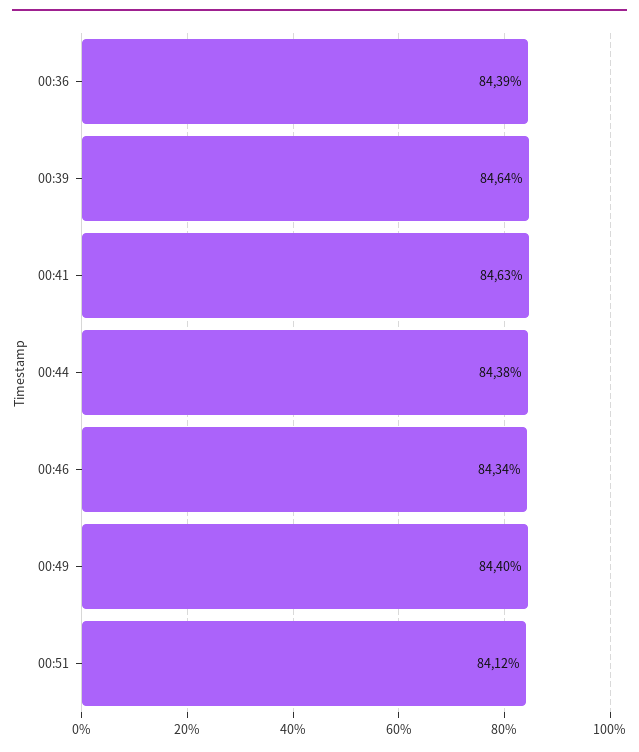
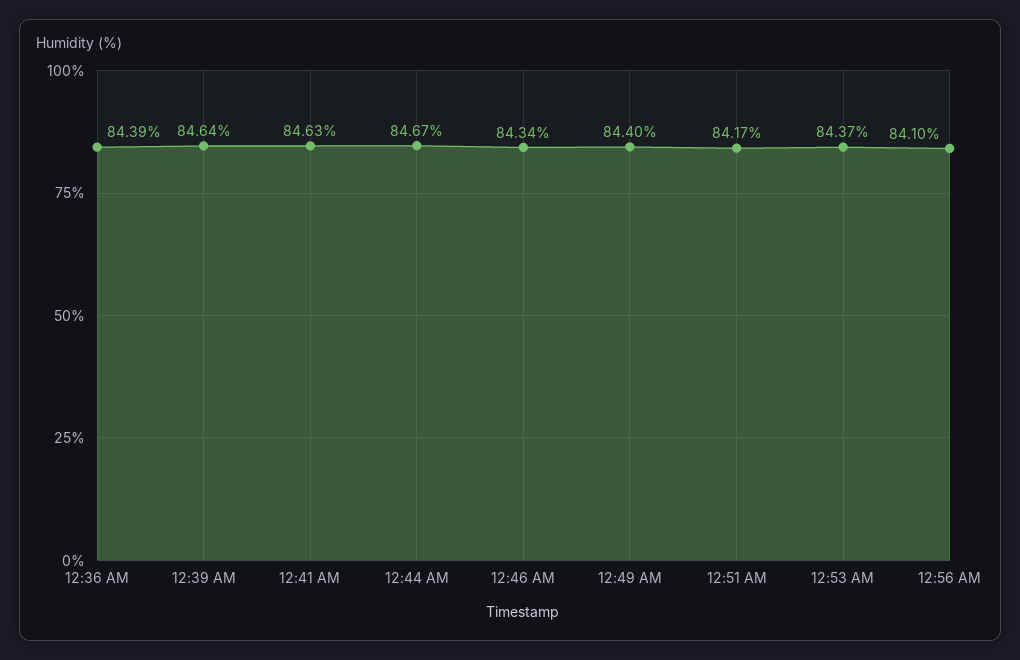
00:44: 84.38 -> 84.67
00:51: 84.12 -> 84.17
12:53 AM: none -> 84.37
12:56 AM: none -> 84.1

